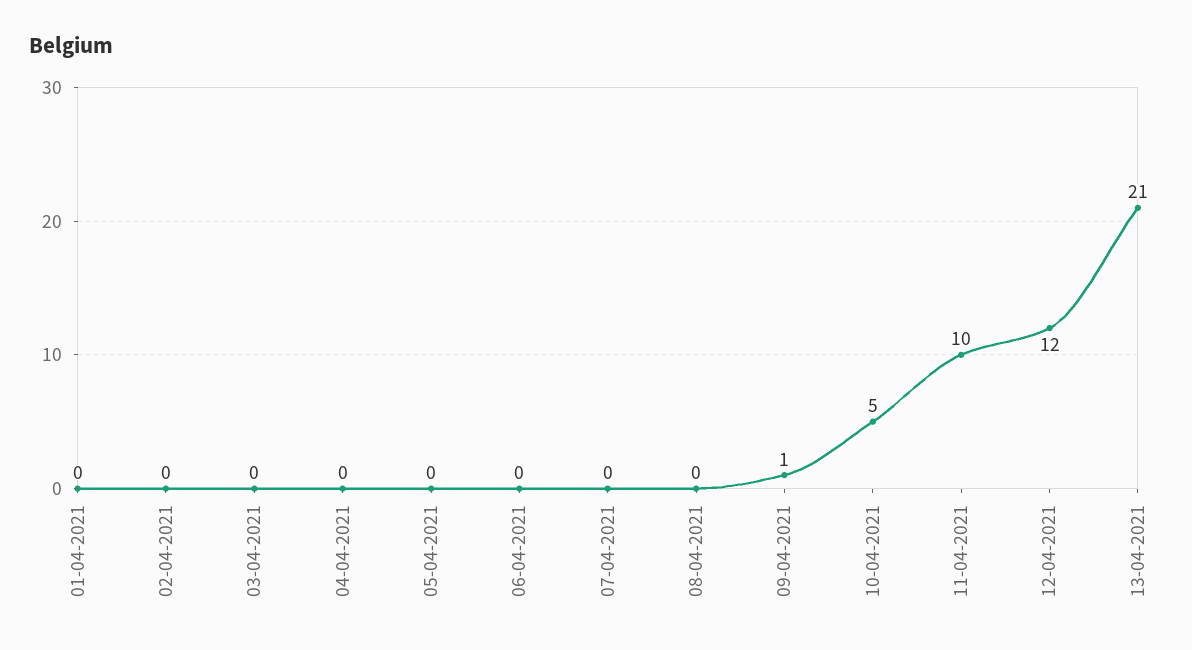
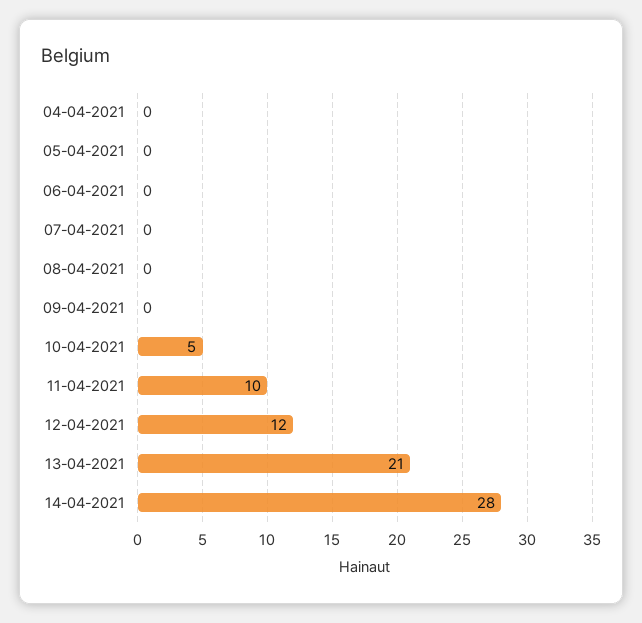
01-04-2021: 0 -> none
02-04-2021: 0 -> none
03-04-2021: 0 -> none
09-04-2021: 1 -> 0
14-04-2021: none -> 28

